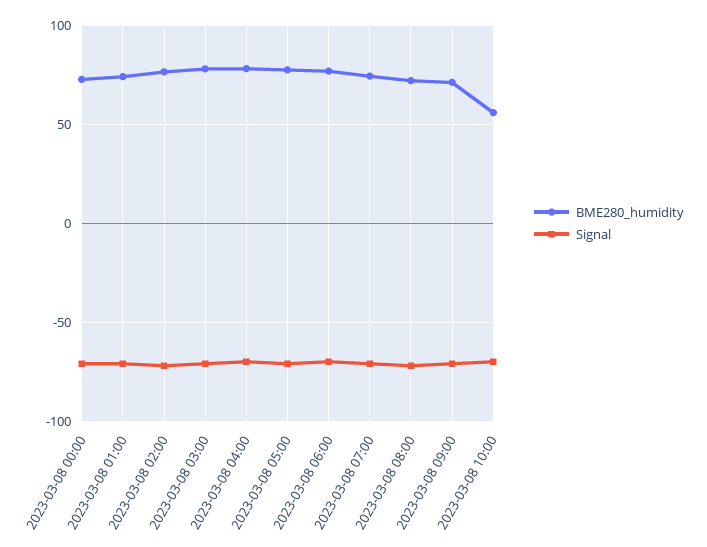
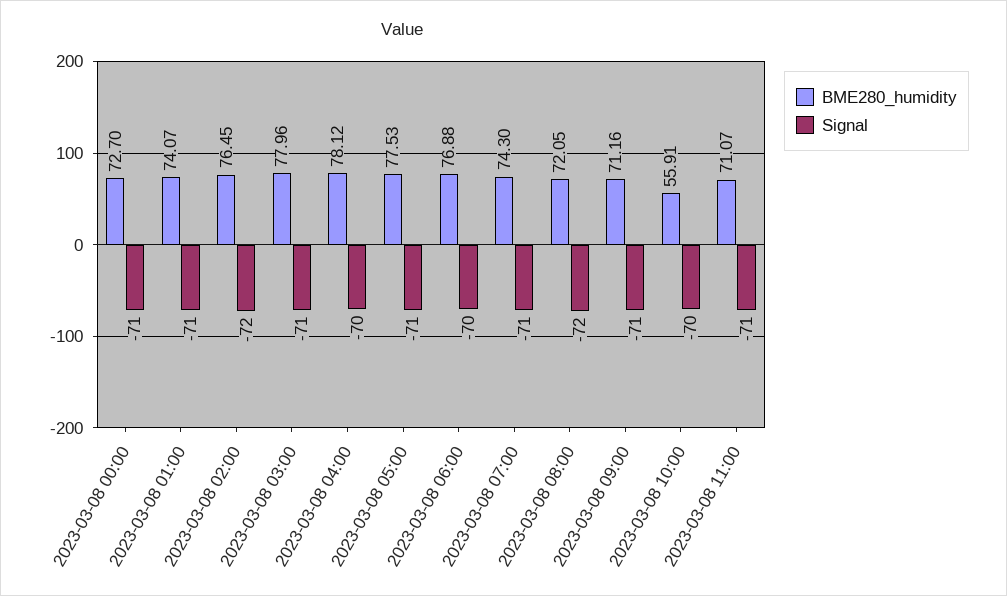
BME280_humidity, 2023-03-08 11:00: none -> 71.07
Signal, 2023-03-08 11:00: none -> -71

